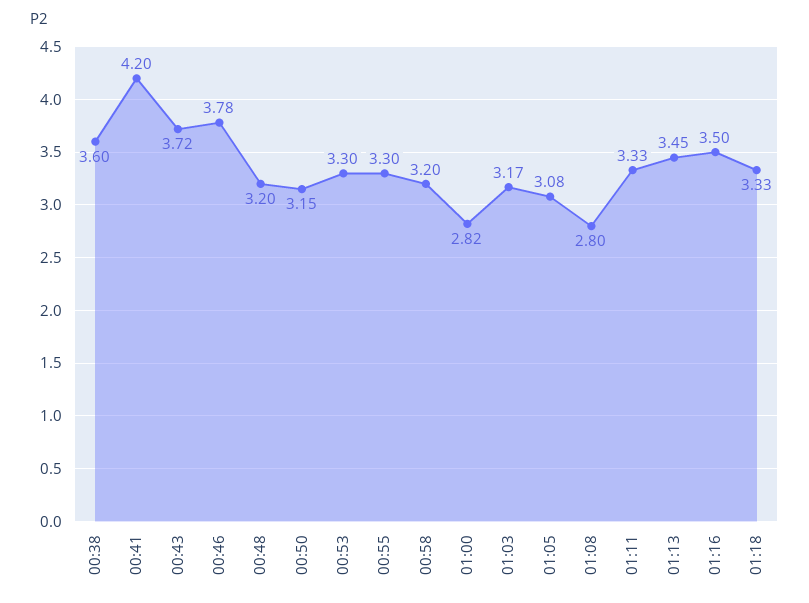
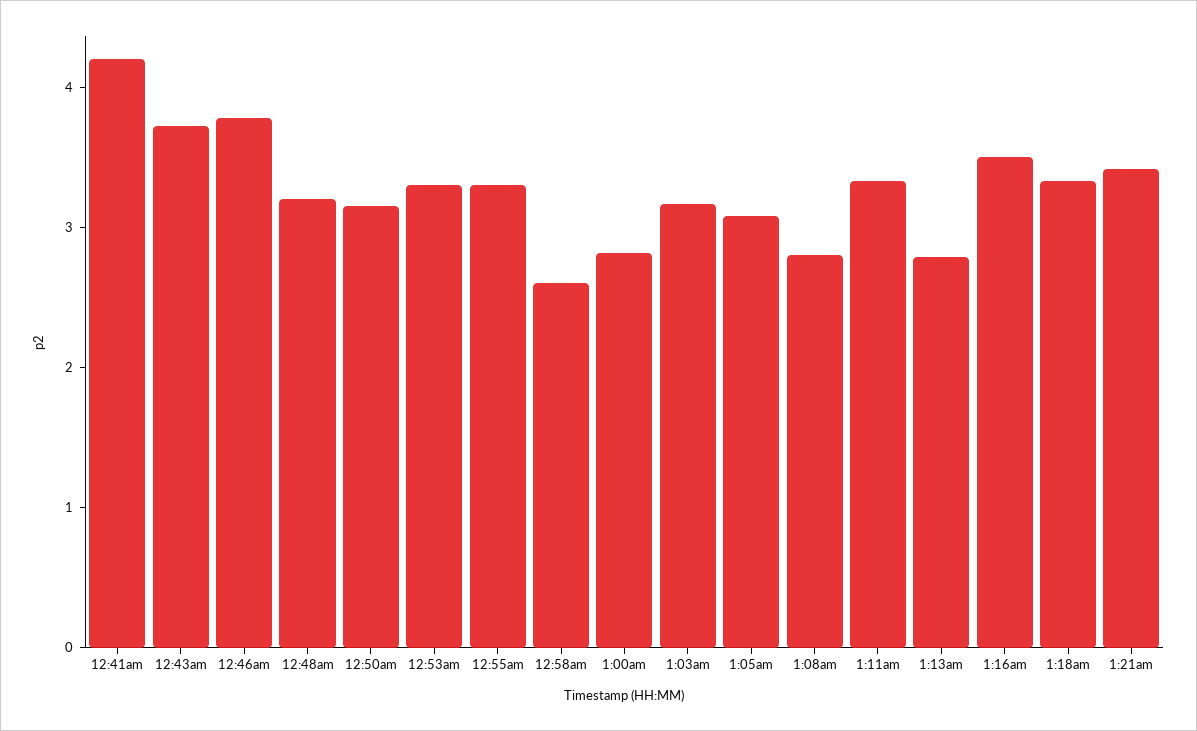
00:38: 3.6 -> none
00:58: 3.2 -> 2.6
01:13: 3.45 -> 2.8
1:21am: none -> 3.4

